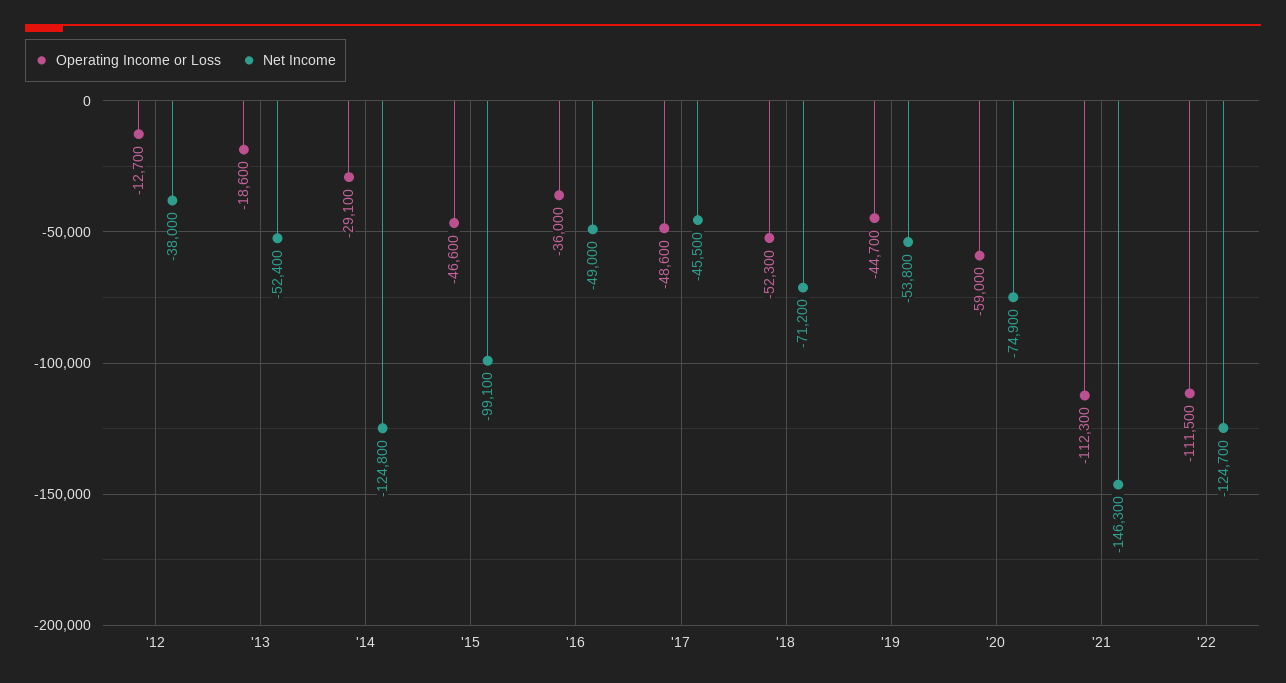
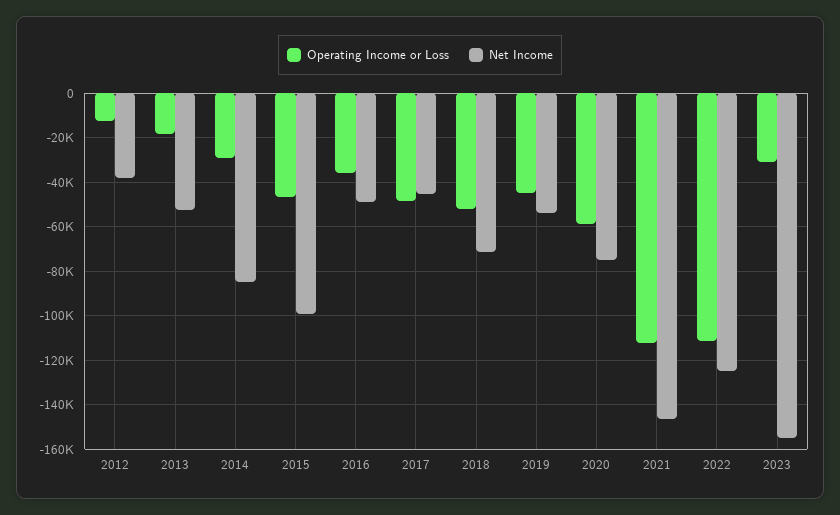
Net Income, '14: -124800 -> -85000
Operating Income or Loss, 2023: none -> -30000
Net Income, 2023: none -> -155000

